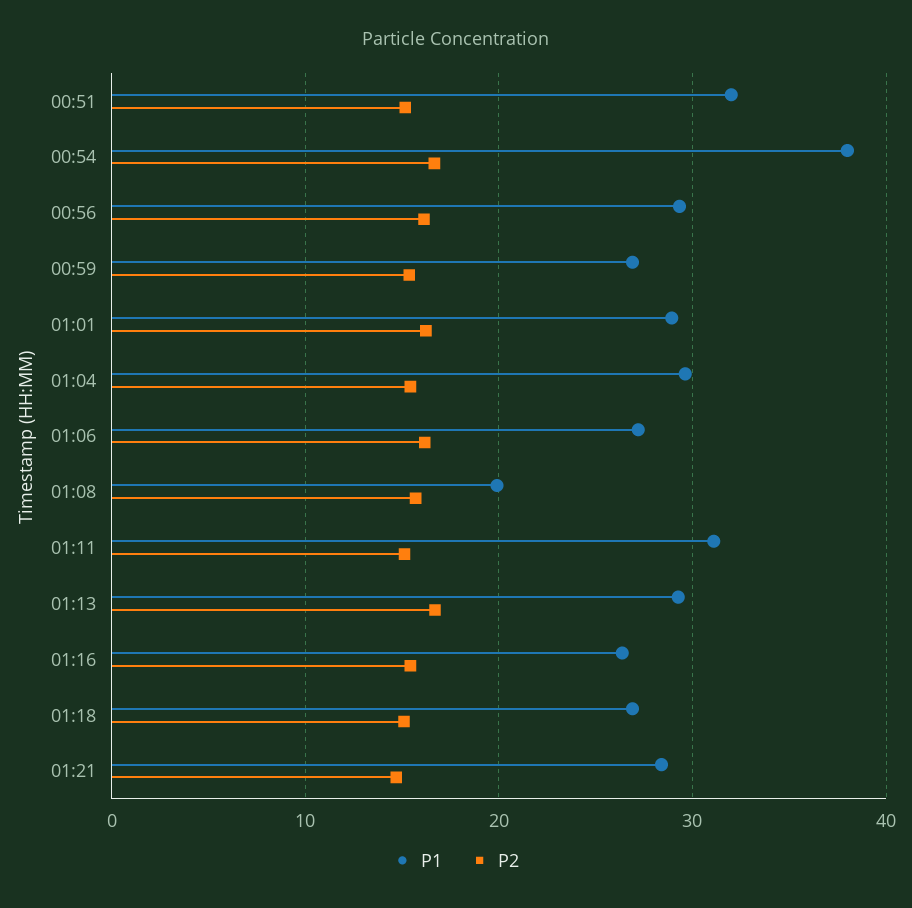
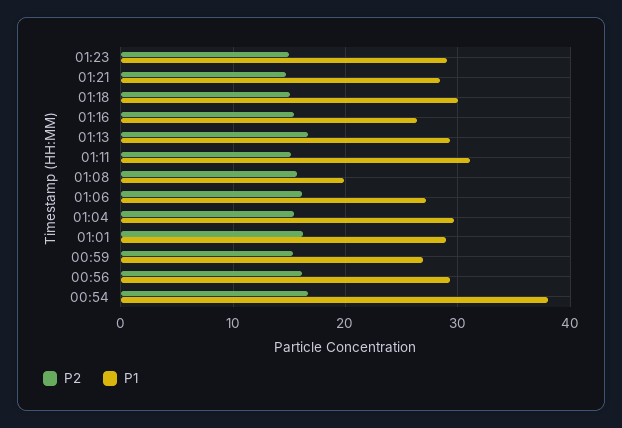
P1, 00:51: 32 -> none
P2, 00:51: 15 -> none
P1, 01:18: 27 -> 30
P2, 01:23: none -> 15
P1, 01:23: none -> 29

